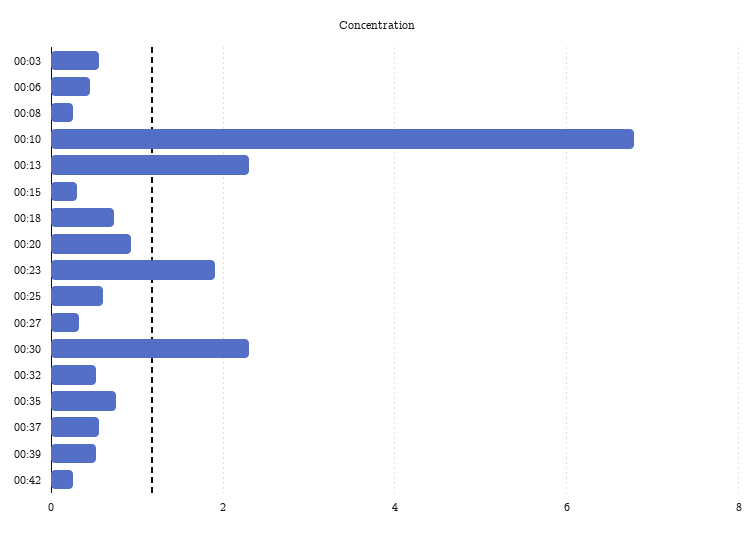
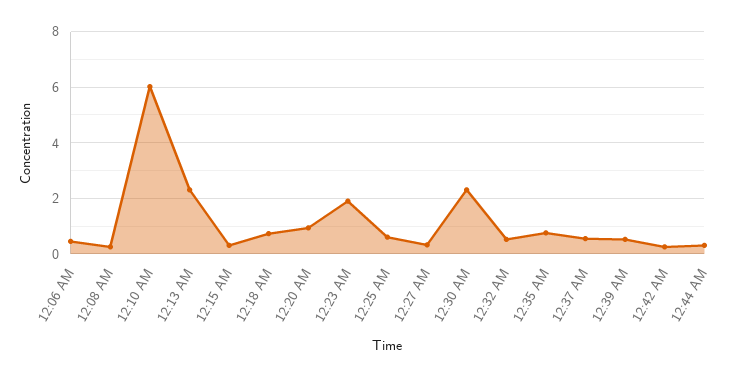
00:03: 0.6 -> none
00:10: 6.8 -> 6
12:44 AM: none -> 0.25

